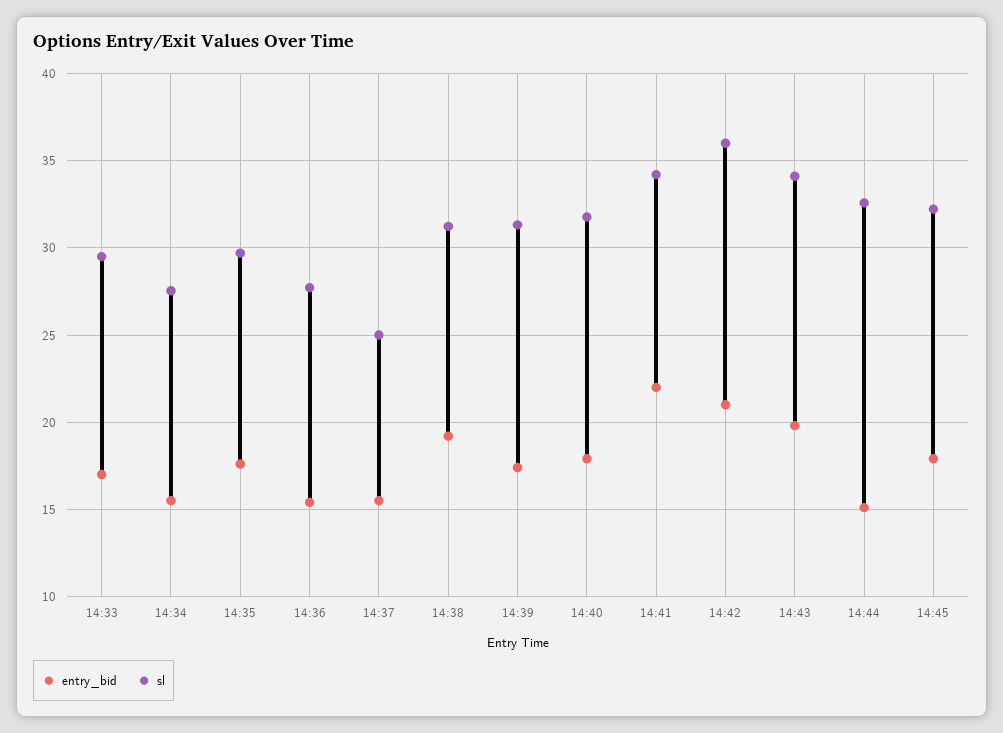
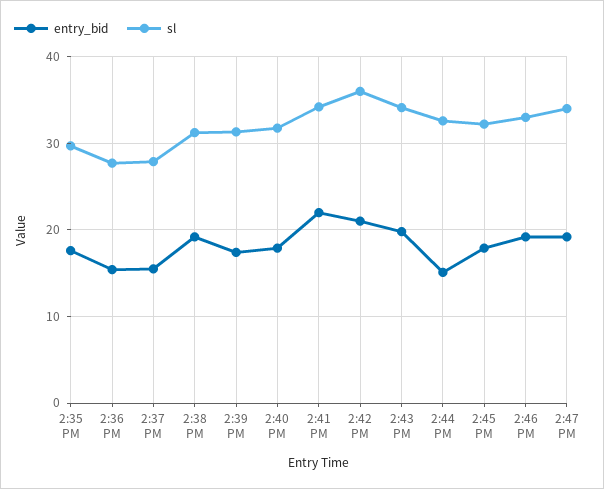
entry_bid, 14:33: 17 -> none
sl, 14:33: 29.5 -> none
entry_bid, 14:34: 15.5 -> none
sl, 14:34: 27.5 -> none
sl, 14:37: 25 -> 28
entry_bid, 2:46 PM: none -> 19
sl, 2:46 PM: none -> 33
entry_bid, 2:47 PM: none -> 19
sl, 2:47 PM: none -> 34

